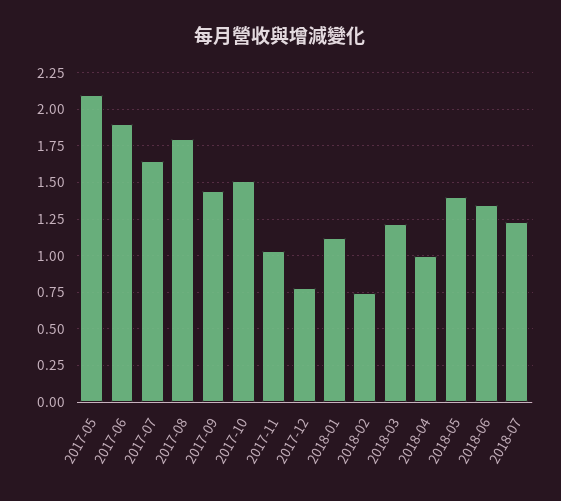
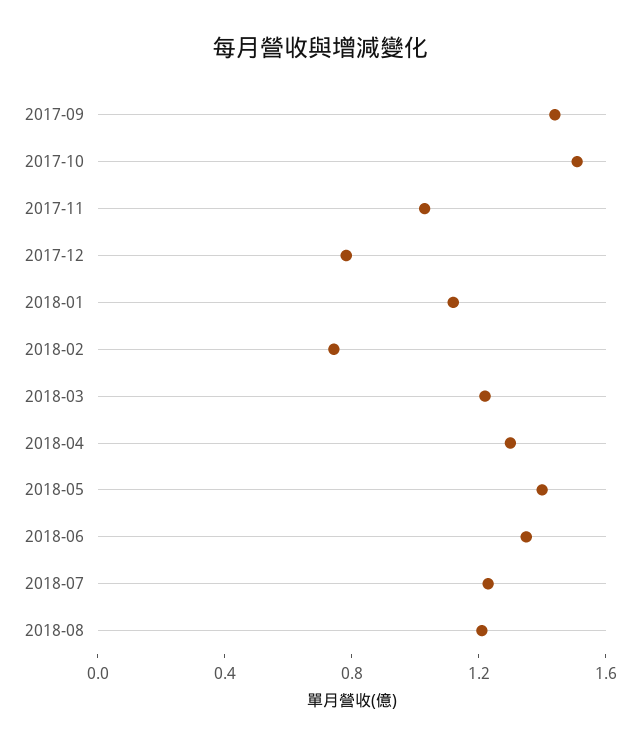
2017-05: 2.1 -> none
2017-06: 1.9 -> none
2017-07: 1.65 -> none
2017-08: 1.8 -> none
2018-04: 1 -> 1.3
2018-08: none -> 1.2

